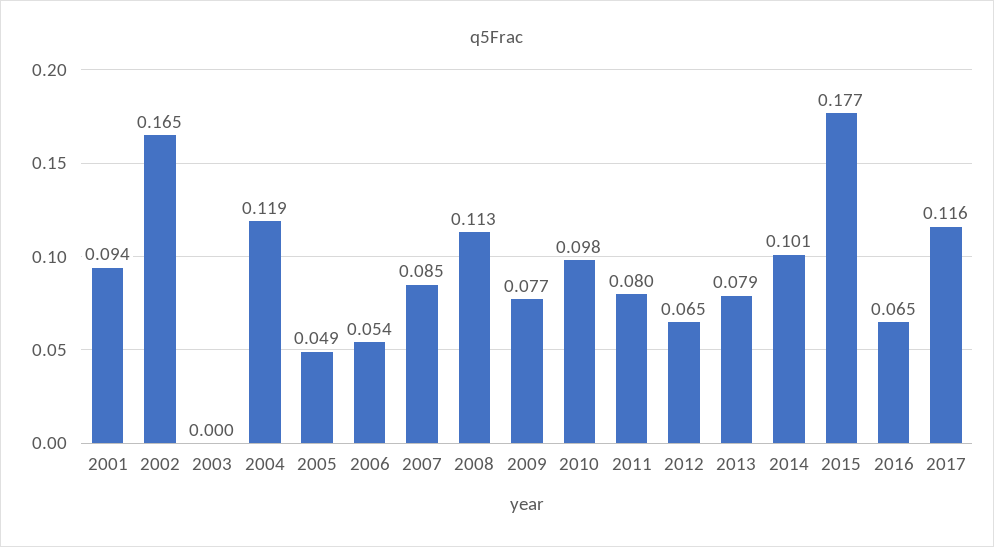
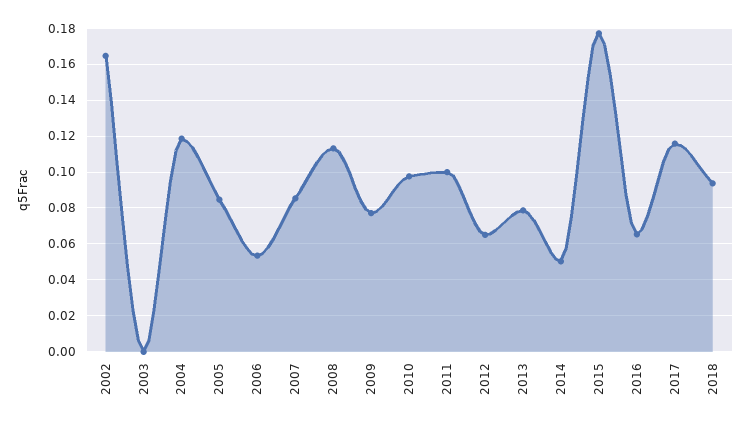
2001: 0.094 -> none
2005: 0.049 -> 0.085
2011: 0.08 -> 0.1
2014: 0.101 -> 0.05
2018: none -> 0.095

